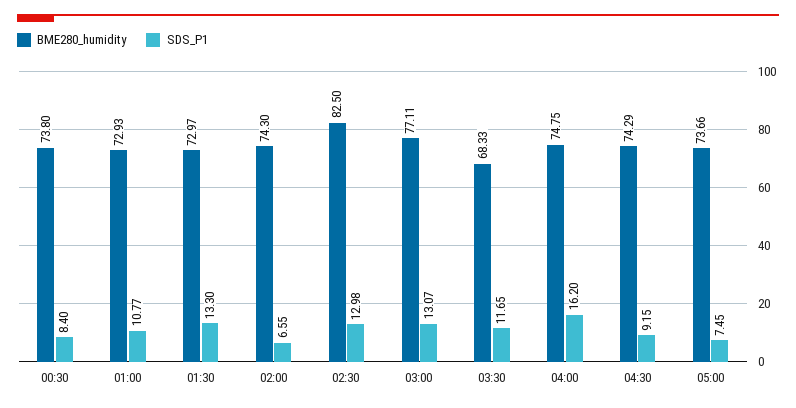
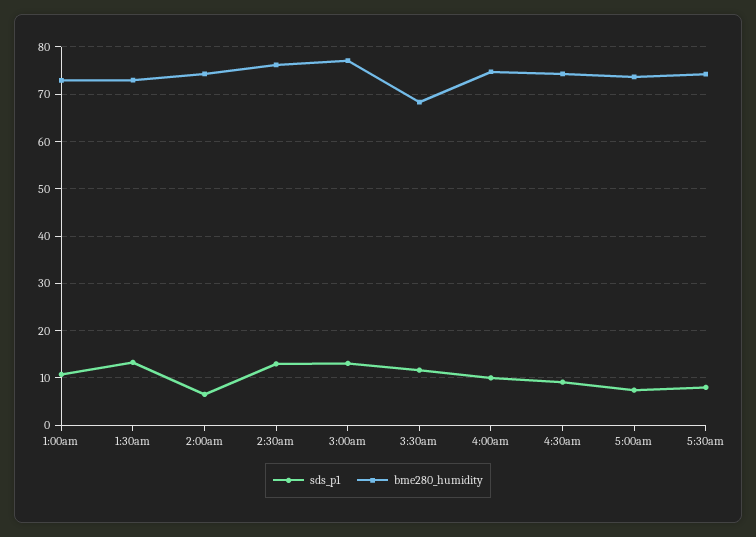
BME280_humidity, 00:30: 73.8 -> none
SDS_P1, 00:30: 8.4 -> none
BME280_humidity, 02:30: 82.5 -> 76
SDS_P1, 04:00: 16.2 -> 10
SDS_P1, 5:30am: none -> 8
BME280_humidity, 5:30am: none -> 74

